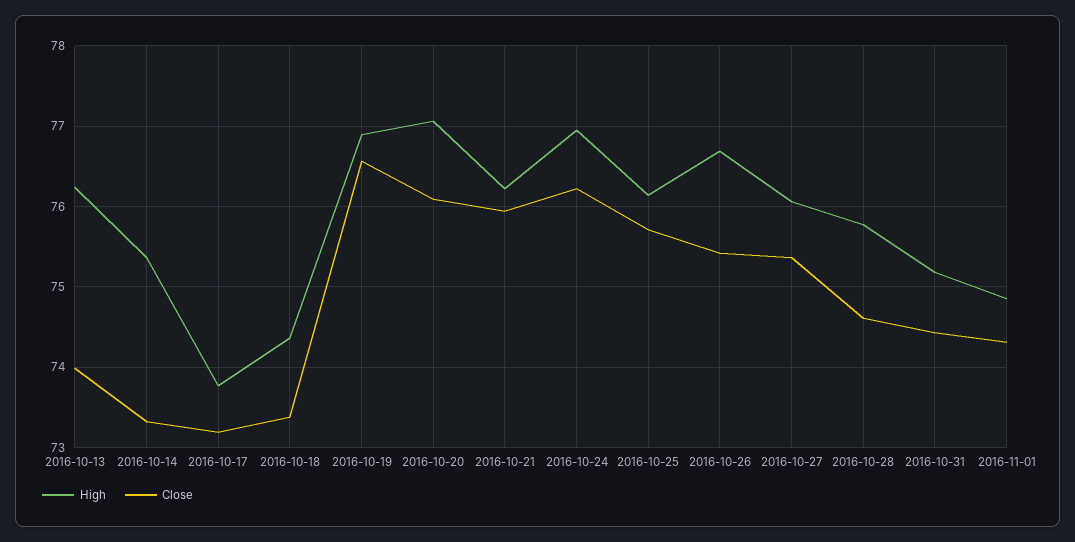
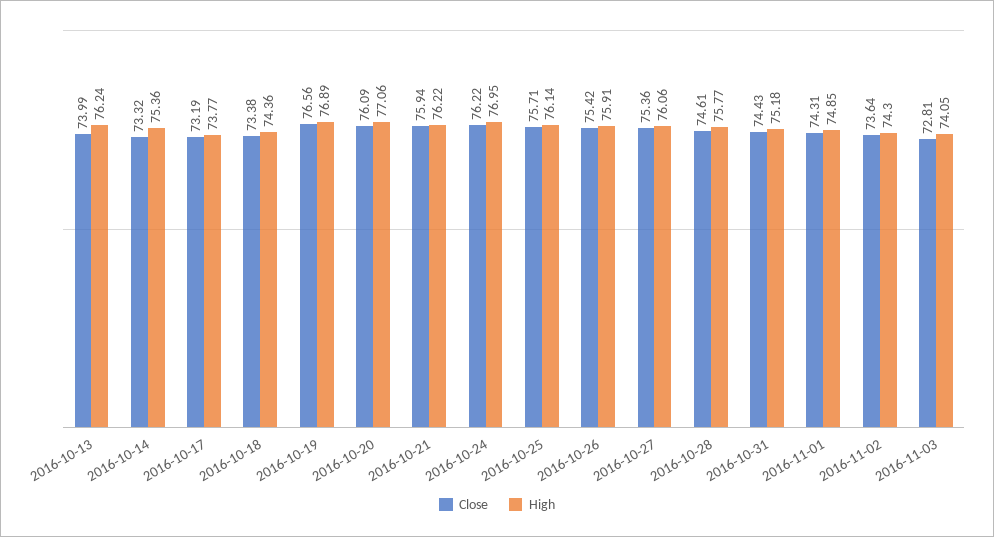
High, 2016-10-26: 76.7 -> 75.91
Close, 2016-11-02: none -> 73.64
High, 2016-11-02: none -> 74.3
Close, 2016-11-03: none -> 72.81
High, 2016-11-03: none -> 74.05

